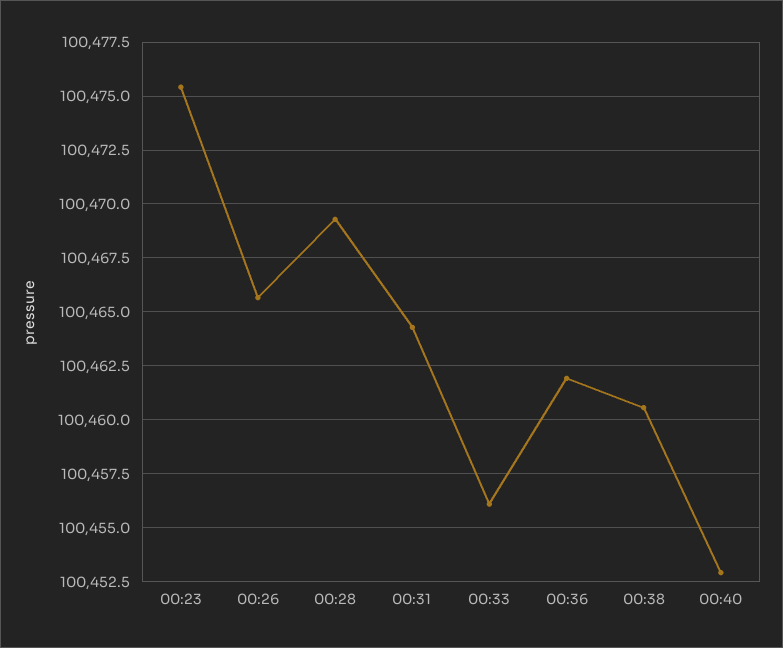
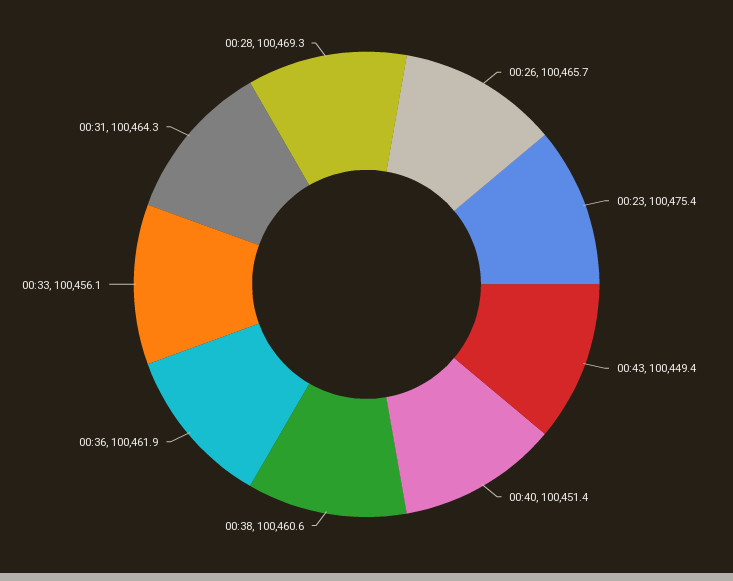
00:40: 100453 -> 100451.4
00:43: none -> 100449.4

